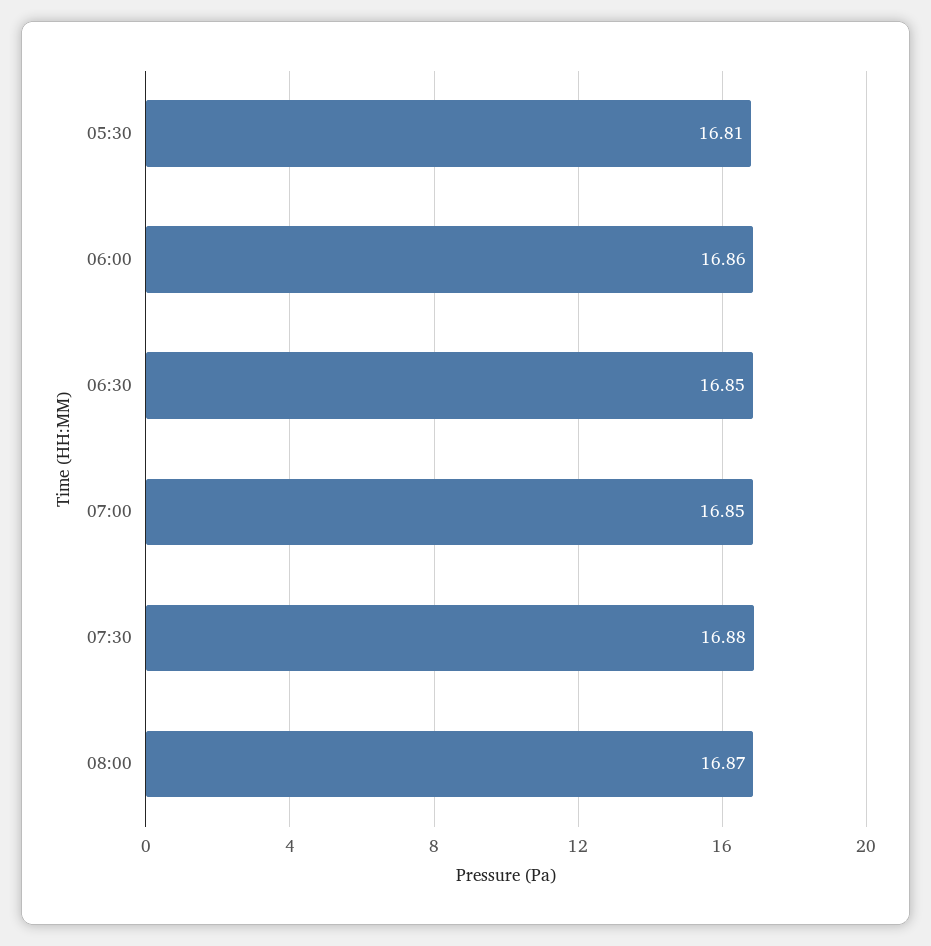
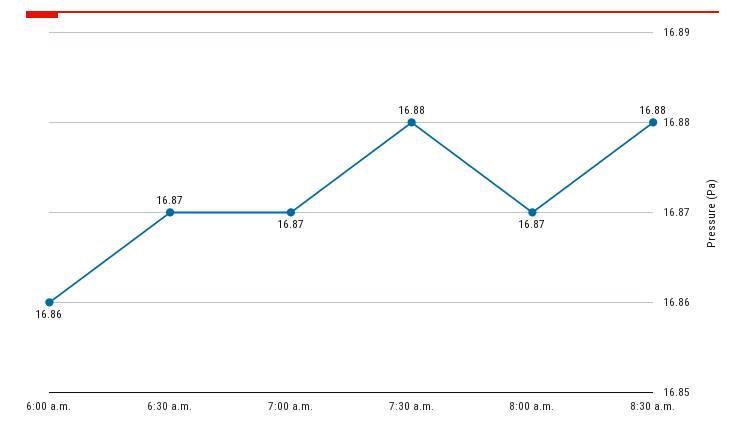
05:30: 16.81 -> none
06:30: 16.85 -> 16.87
07:00: 16.85 -> 16.87
8:30 a.m.: none -> 16.88

